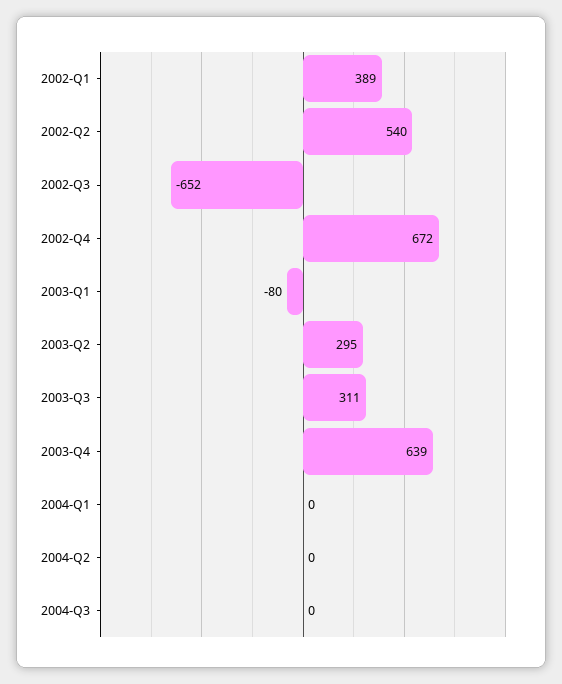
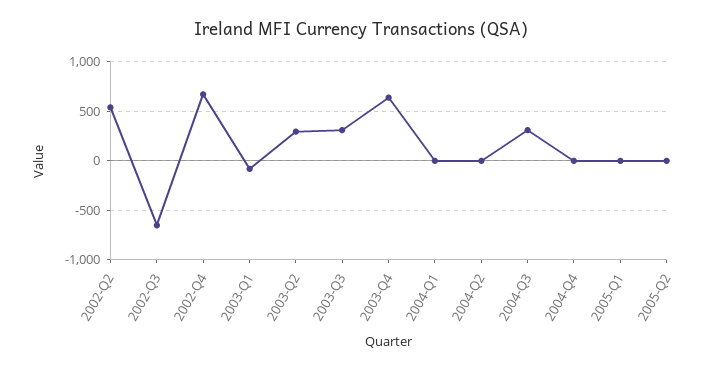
2002-Q1: 389 -> none
2004-Q3: 0 -> 300
2004-Q4: none -> 0
2005-Q1: none -> 0
2005-Q2: none -> 0

